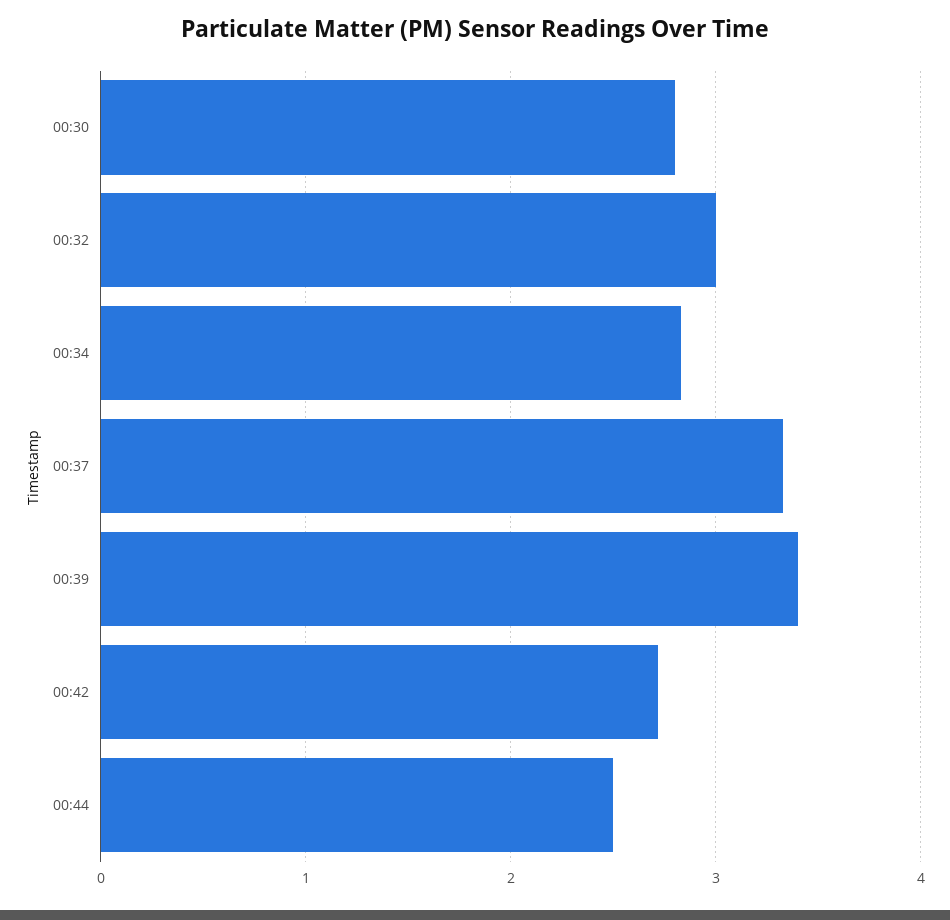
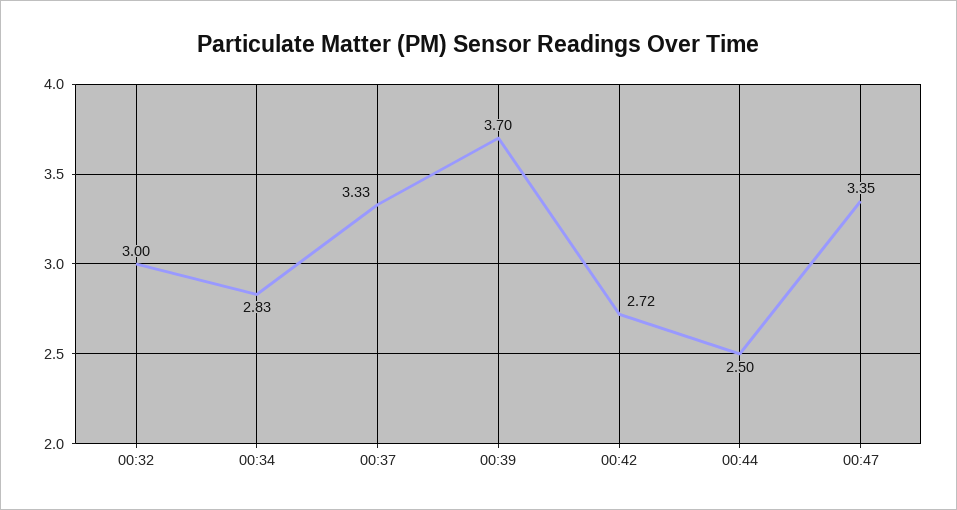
00:30: 2.8 -> none
00:39: 3.4 -> 3.7
00:47: none -> 3.35

